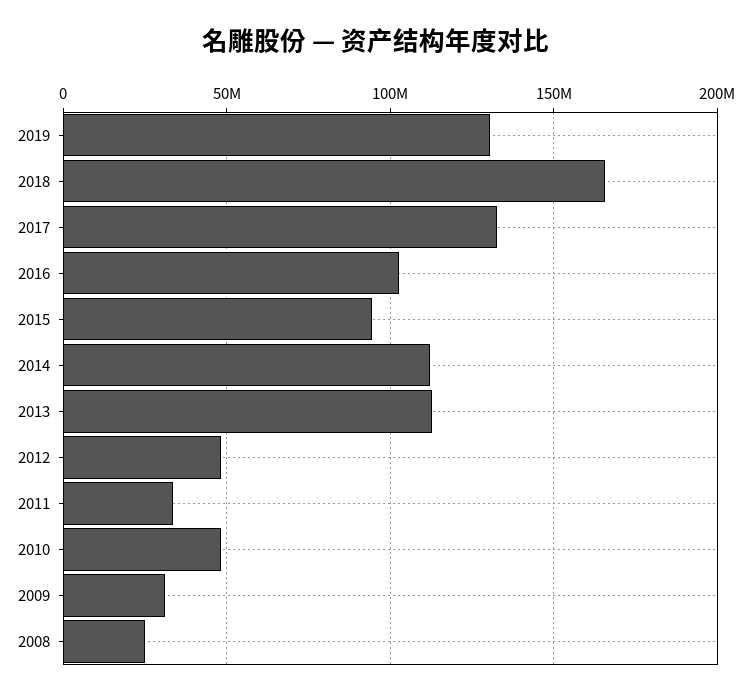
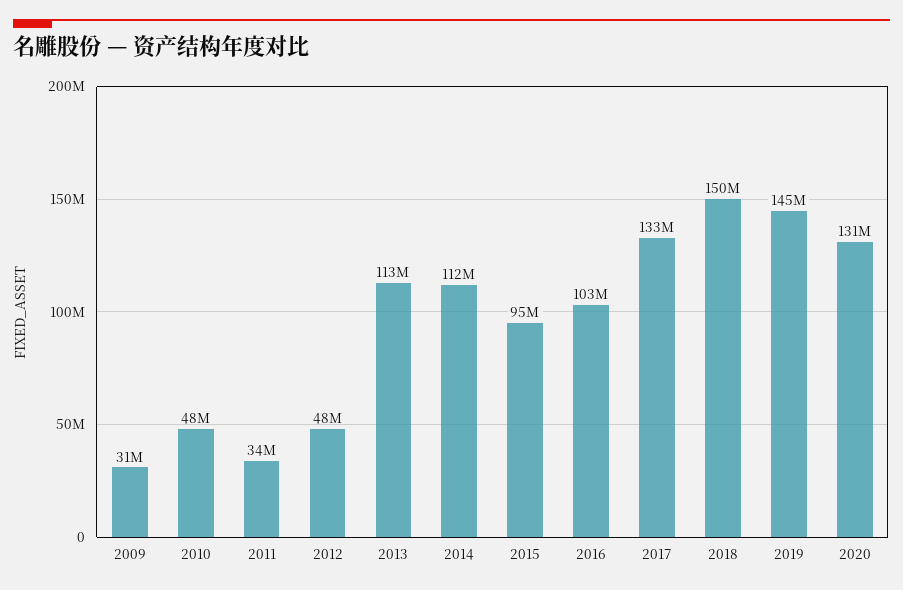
2019: 130000000 -> 145000000
2018: 165000000 -> 150000000
2008: 25000000 -> none
2020: none -> 131000000

